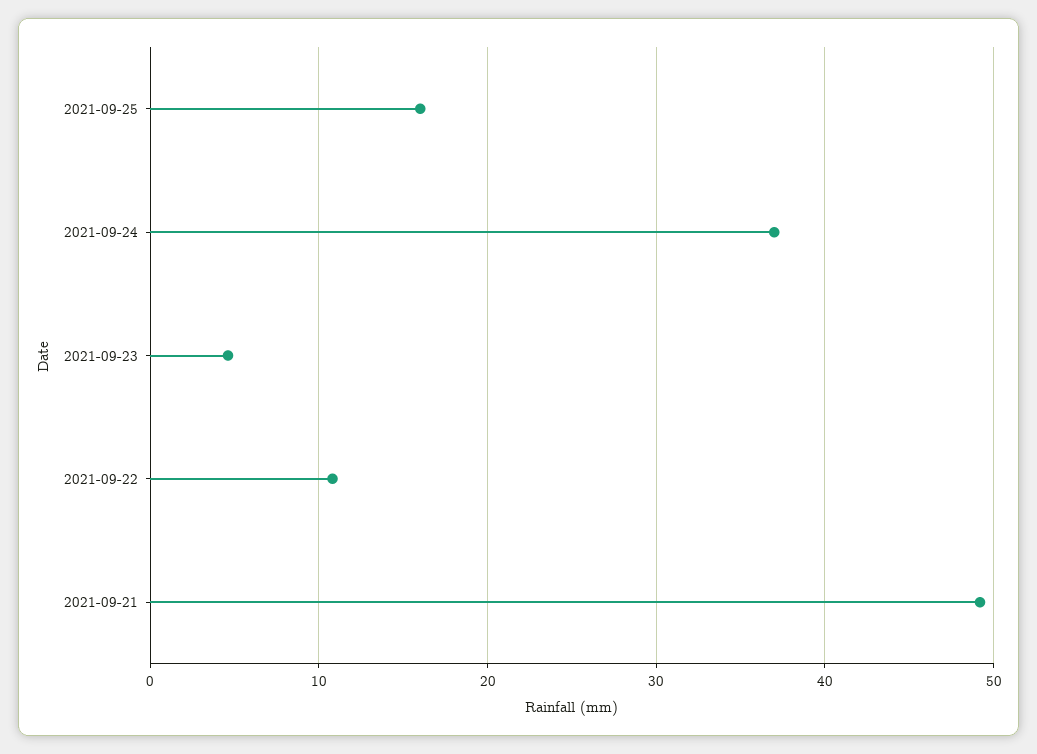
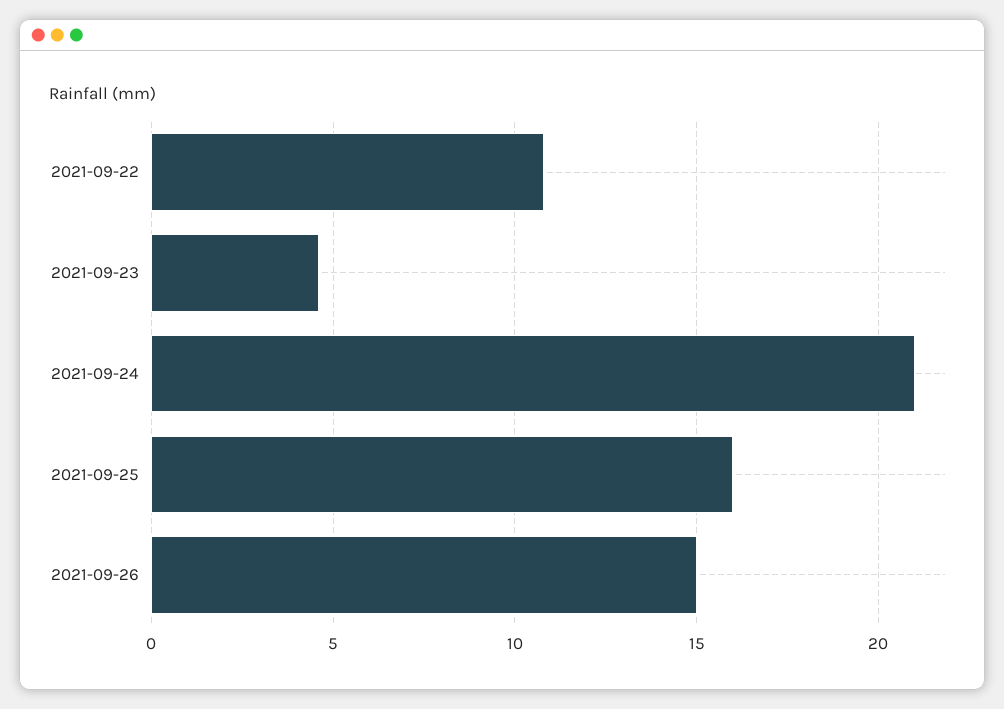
2021-09-24: 37 -> 21
2021-09-21: 49 -> none
2021-09-26: none -> 15

